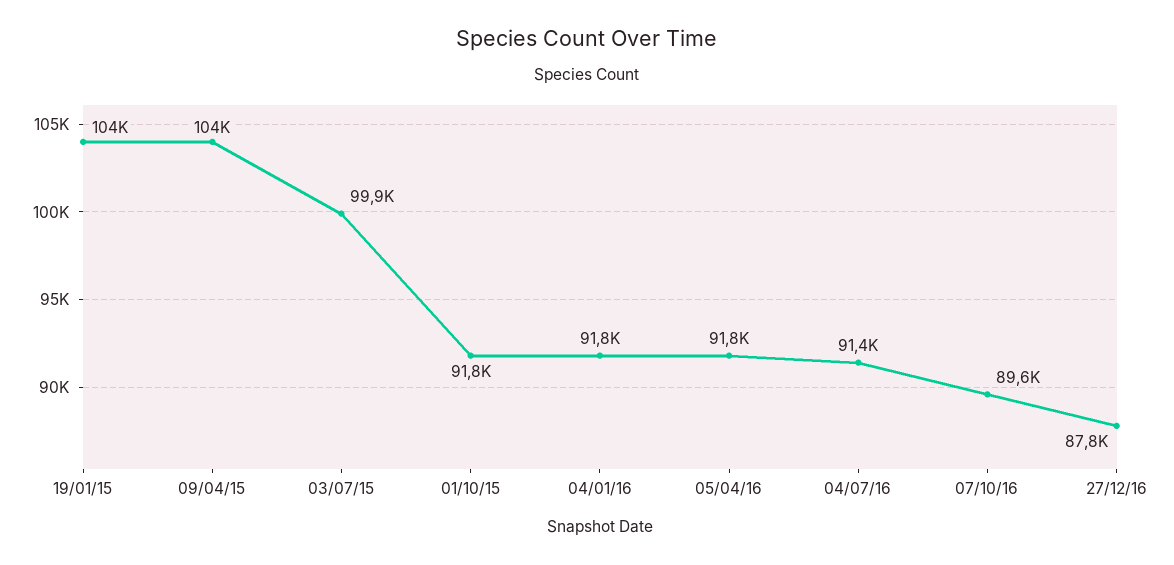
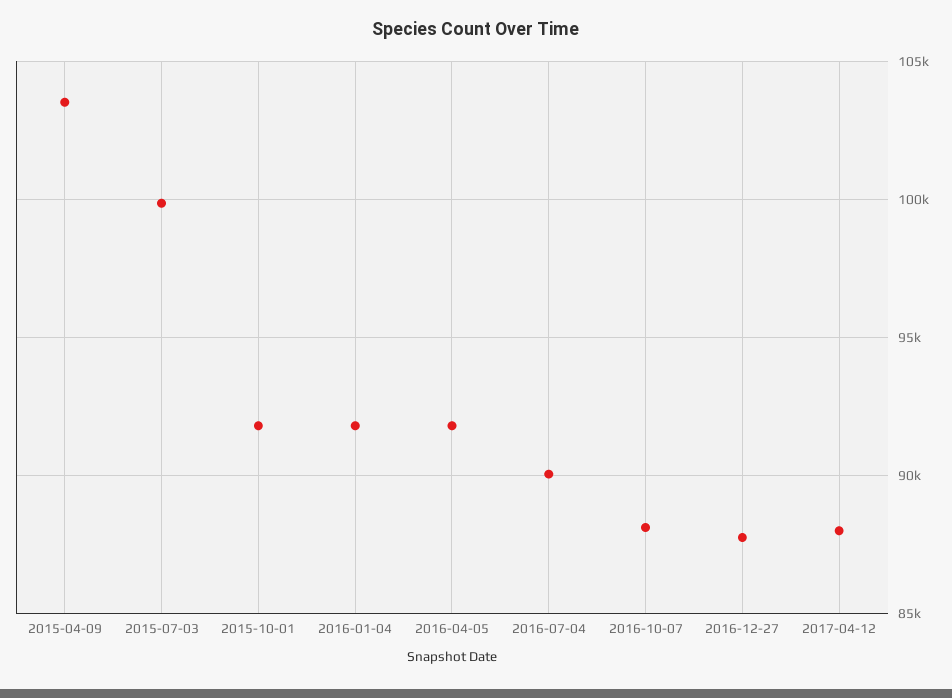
19/01/15: 104000 -> none
04/07/16: 91400 -> 90000
07/10/16: 89600 -> 88000
2017-04-12: none -> 88000

